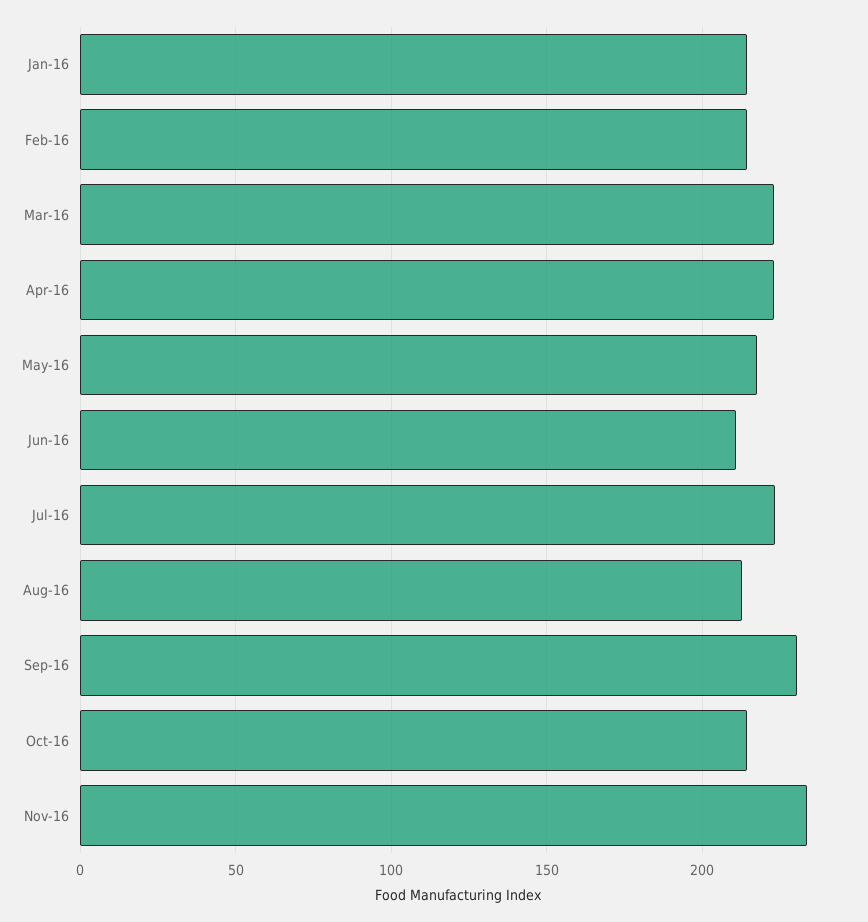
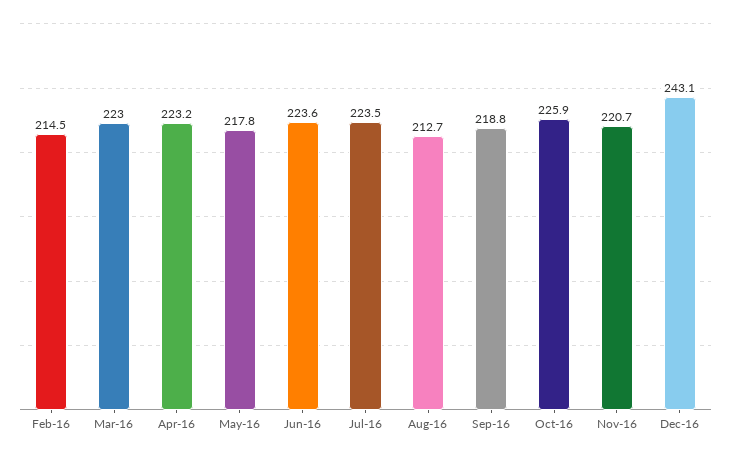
Jan-16: 215 -> none
Jun-16: 210 -> 223.6
Sep-16: 230 -> 218.8
Oct-16: 215 -> 225.9
Nov-16: 235 -> 220.7
Dec-16: none -> 243.1

